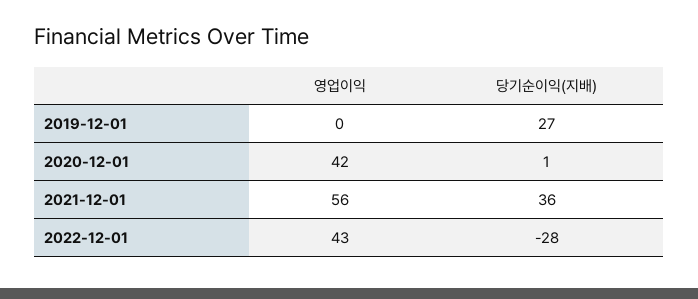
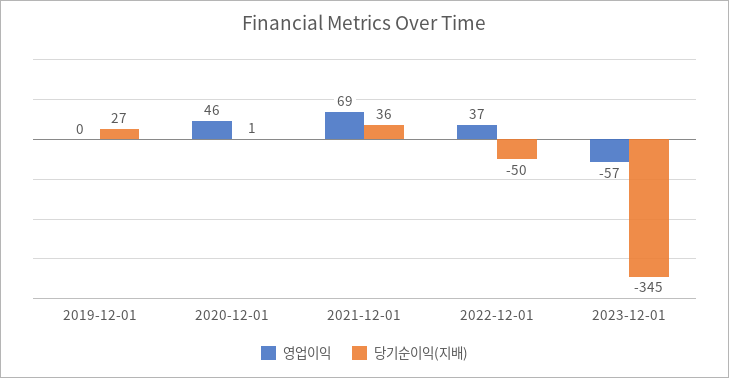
영업이익, 2020-12-01: 42 -> 46
영업이익, 2021-12-01: 56 -> 69
영업이익, 2022-12-01: 43 -> 37
당기순이익(지배), 2022-12-01: -28 -> -50
영업이익, 2023-12-01: none -> -57
당기순이익(지배), 2023-12-01: none -> -345

